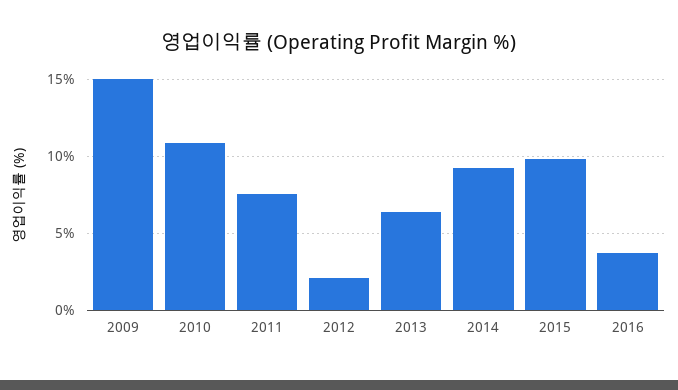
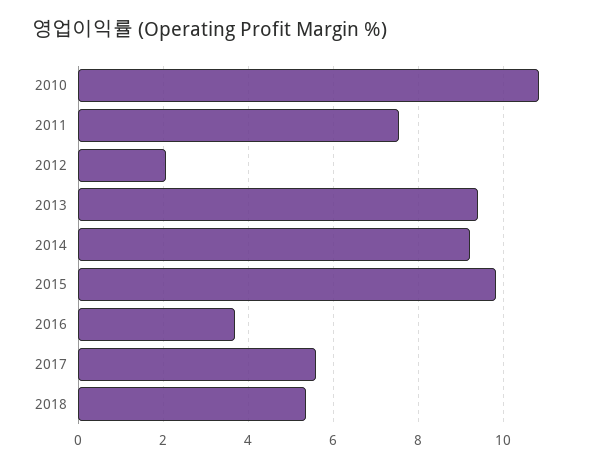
2009: 15 -> none
2013: 6.5 -> 9.4
2017: none -> 5.6
2018: none -> 5.4

